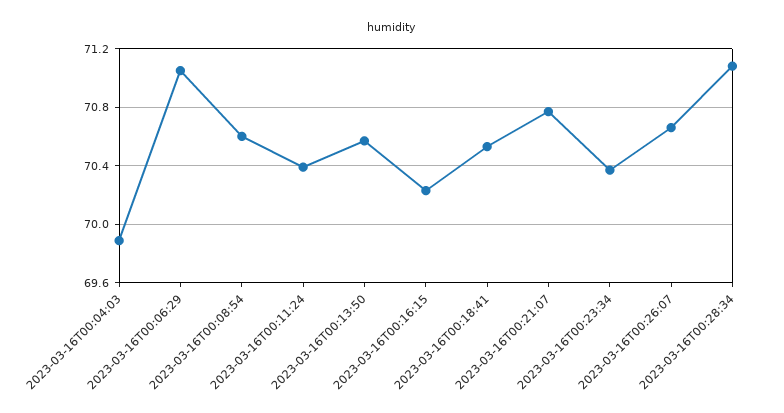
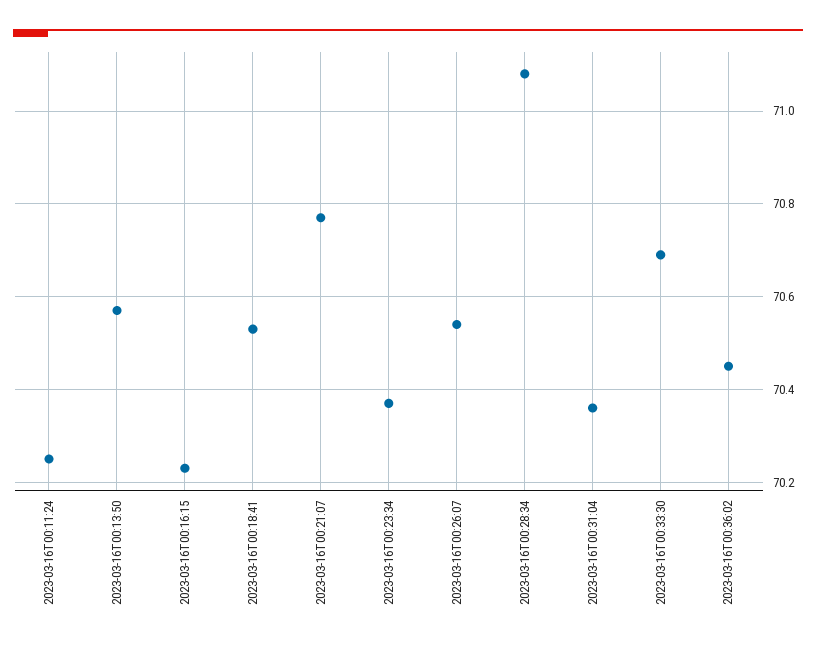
2023-03-16T00:04:03: 69.9 -> none
2023-03-16T00:06:29: 71.05 -> none
2023-03-16T00:08:54: 70.6 -> none
2023-03-16T00:11:24: 70.4 -> 70.25
2023-03-16T00:26:07: 70.65 -> 70.55
2023-03-16T00:31:04: none -> 70.35
2023-03-16T00:33:30: none -> 70.7
2023-03-16T00:36:02: none -> 70.45

